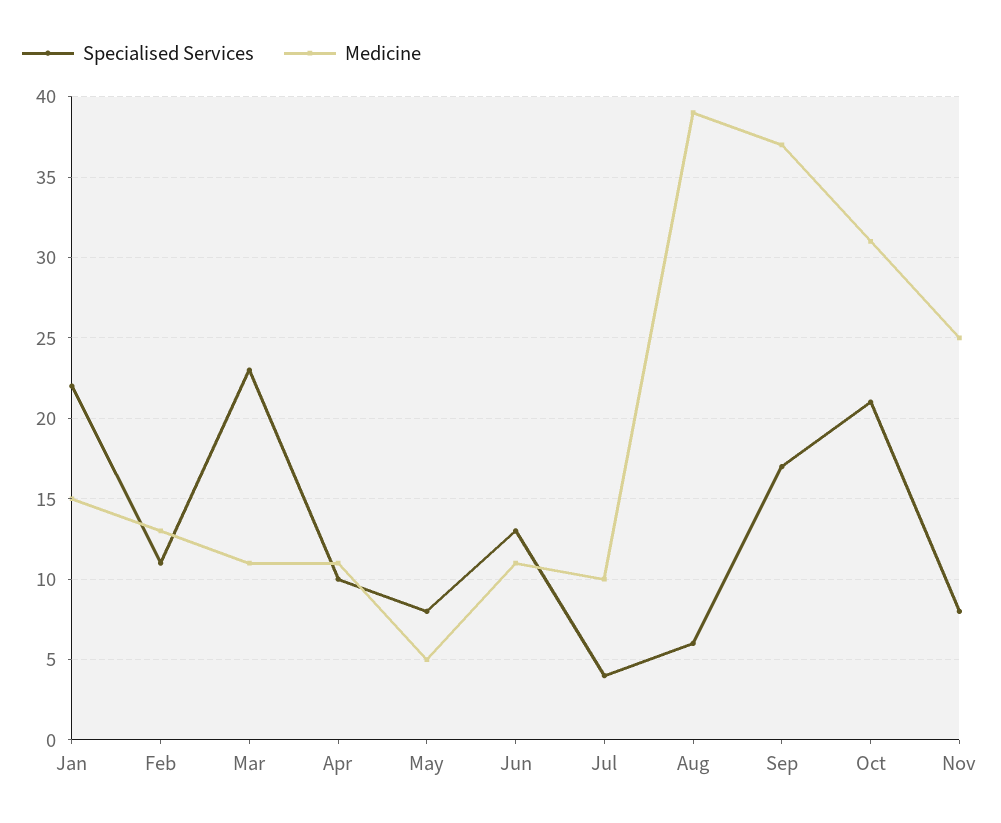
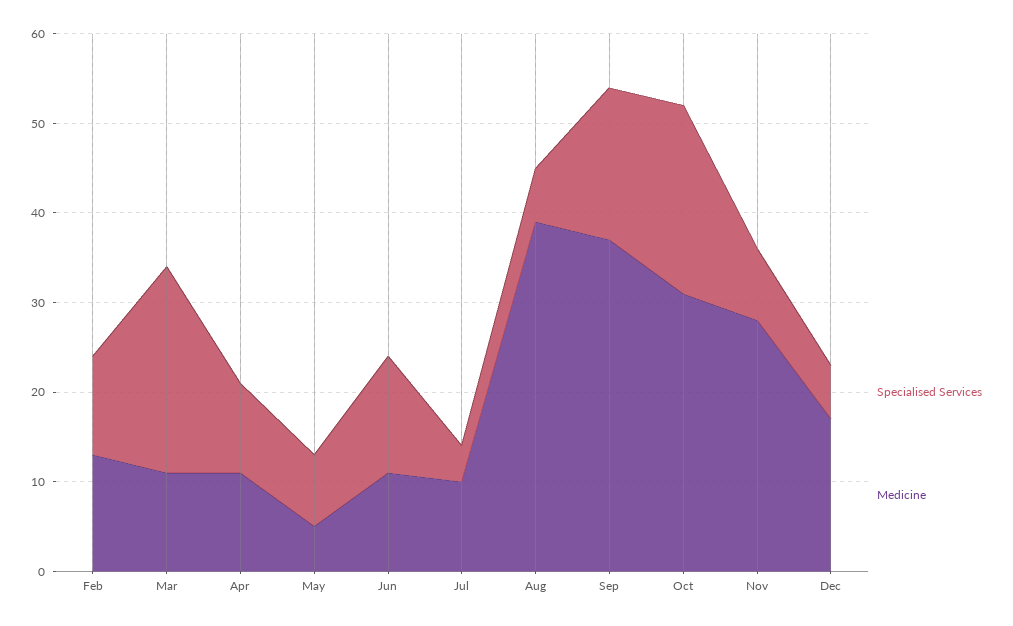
Specialised Services, Jan: 22 -> none
Medicine, Jan: 15 -> none
Medicine, Nov: 25 -> 28
Specialised Services, Dec: none -> 6
Medicine, Dec: none -> 17

